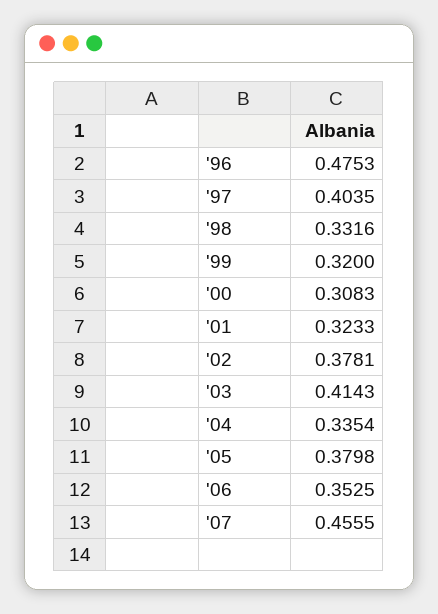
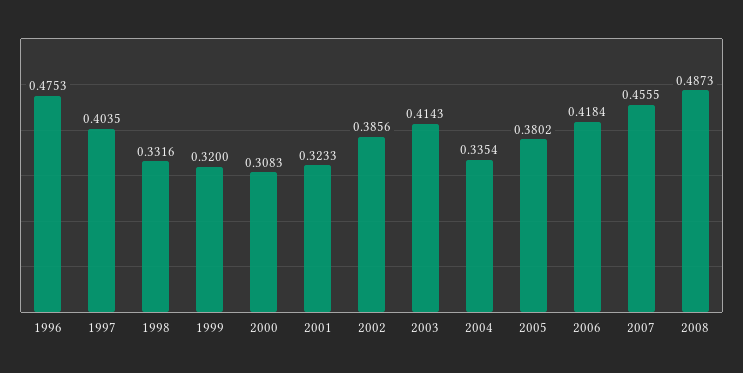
'02: 0.3781 -> 0.3856
'05: 0.3798 -> 0.3802
'06: 0.3525 -> 0.4184
2008: none -> 0.4873

